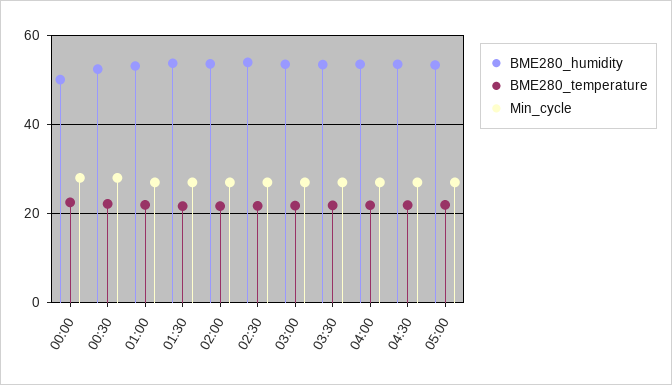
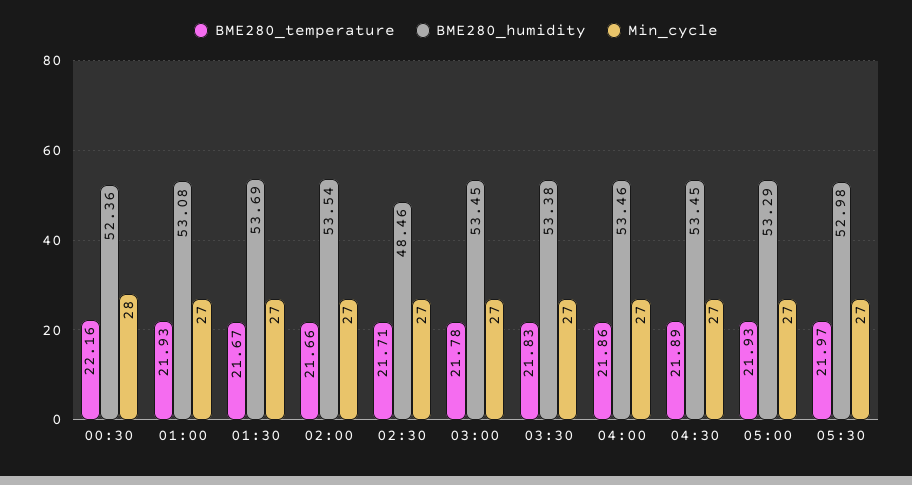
BME280_humidity, 00:00: 50 -> none
BME280_temperature, 00:00: 22 -> none
Min_cycle, 00:00: 28 -> none
BME280_humidity, 02:30: 54 -> 48.46
BME280_temperature, 05:30: none -> 21.97
BME280_humidity, 05:30: none -> 52.98
Min_cycle, 05:30: none -> 27

